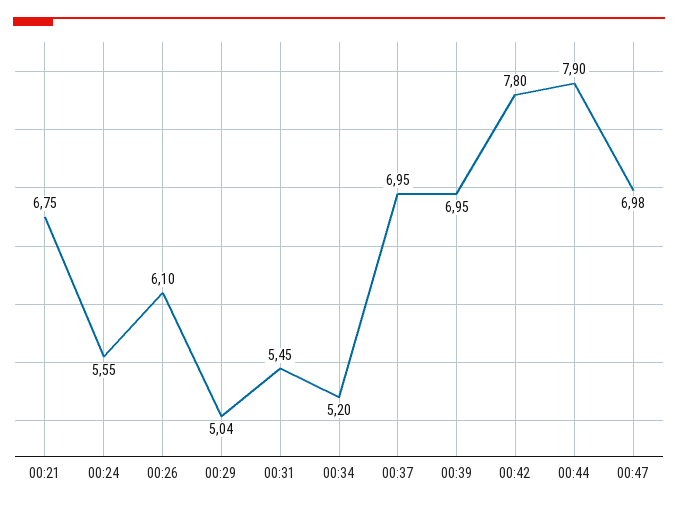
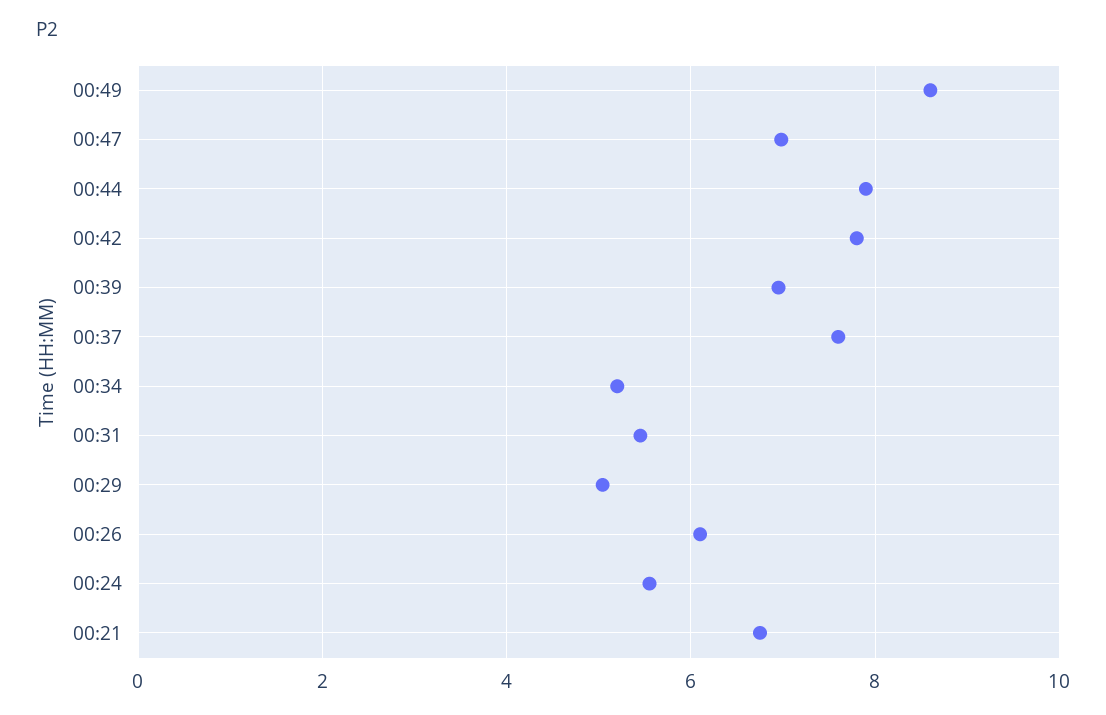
00:37: 6.95 -> 7.6
00:49: none -> 8.6

